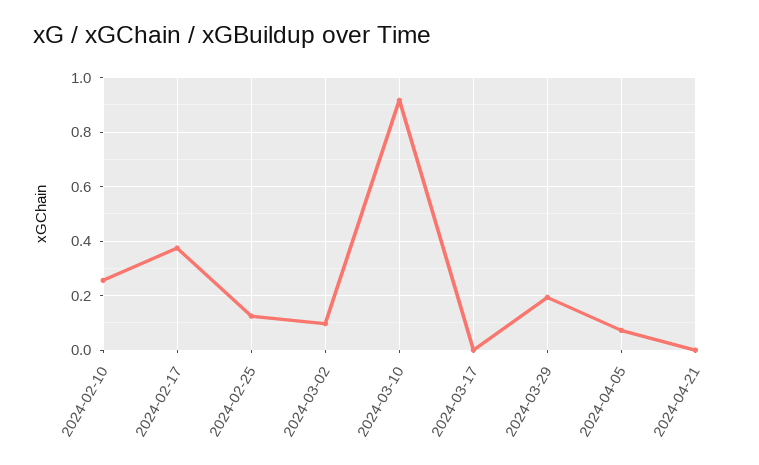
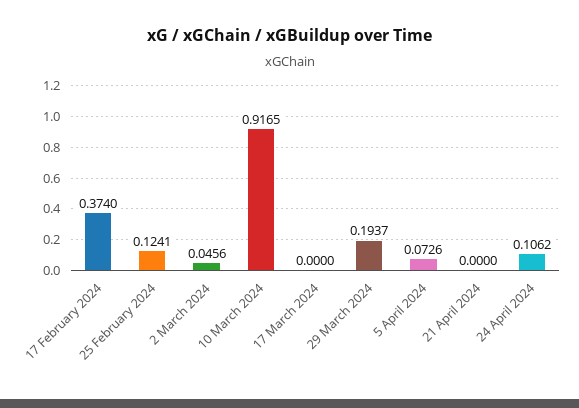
2024-02-10: 0.25 -> none
2024-03-02: 0.1 -> 0.0456
24 April 2024: none -> 0.1062

